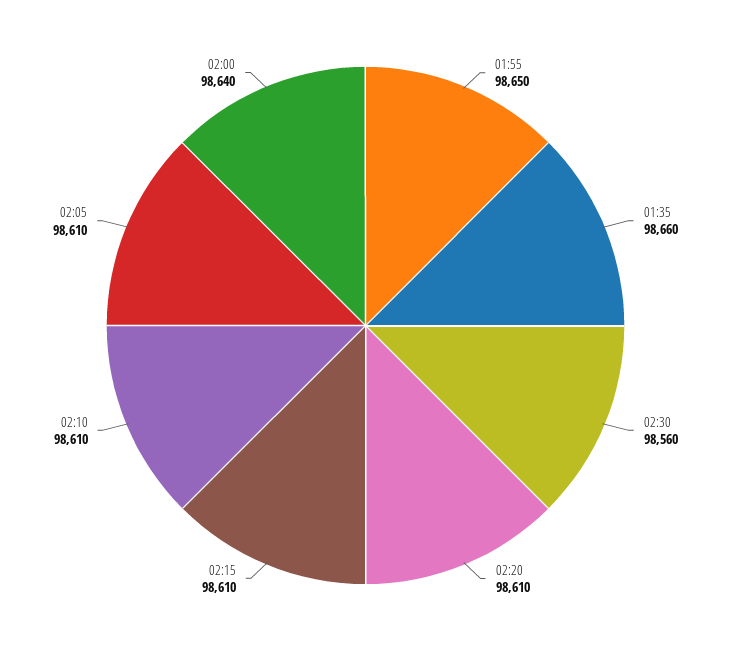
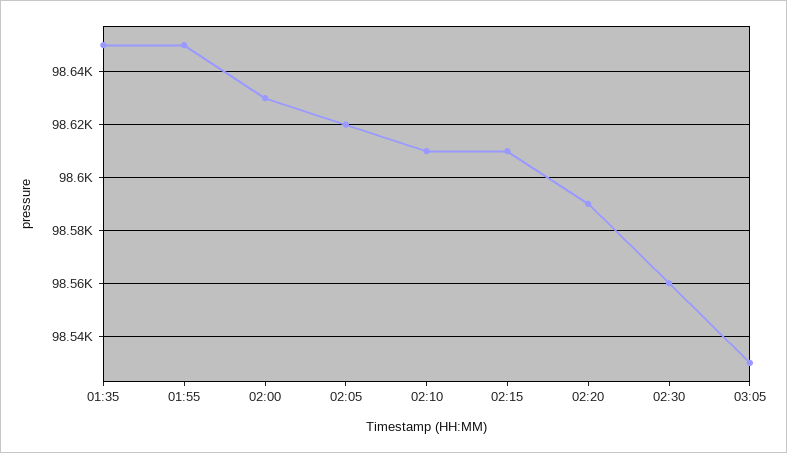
01:35: 98660 -> 98650
02:20: 98610 -> 98590
02:05: 98610 -> 98620
02:00: 98640 -> 98630
03:05: none -> 98530

